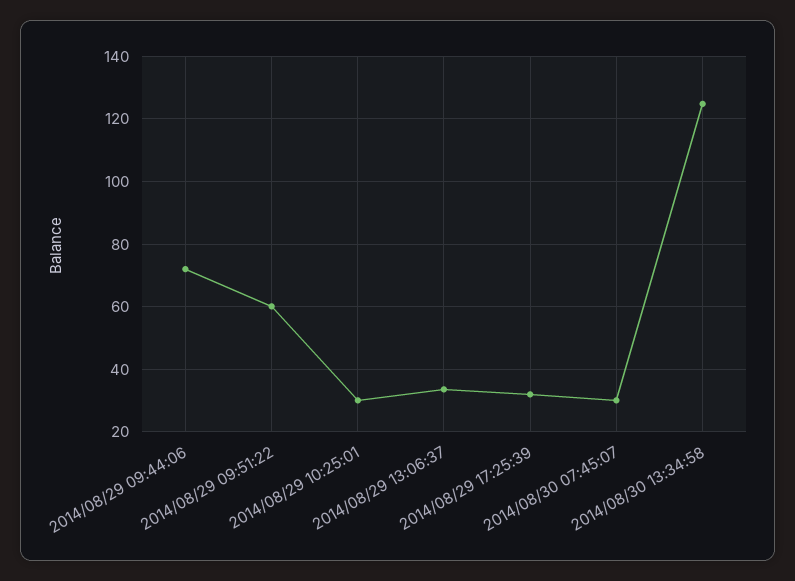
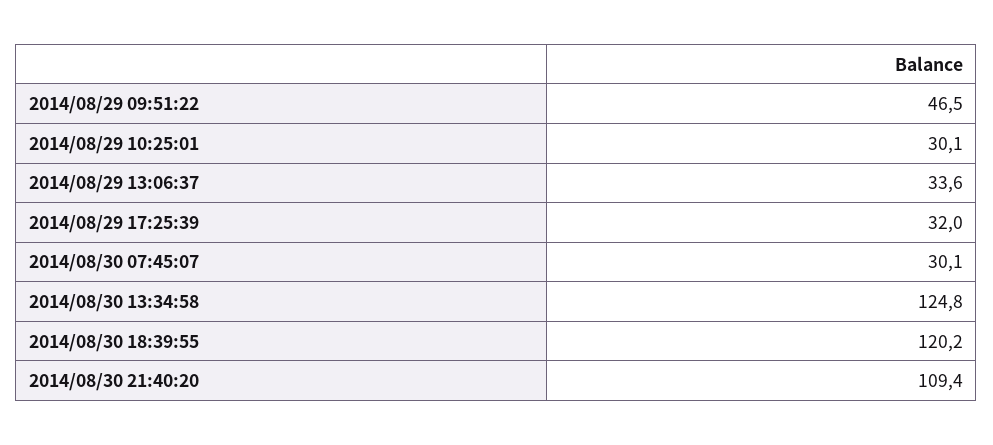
2014/08/29 09:44:06: 72 -> none
2014/08/29 09:51:22: 60 -> 46.5
2014/08/30 18:39:55: none -> 120.2
2014/08/30 21:40:20: none -> 109.4

